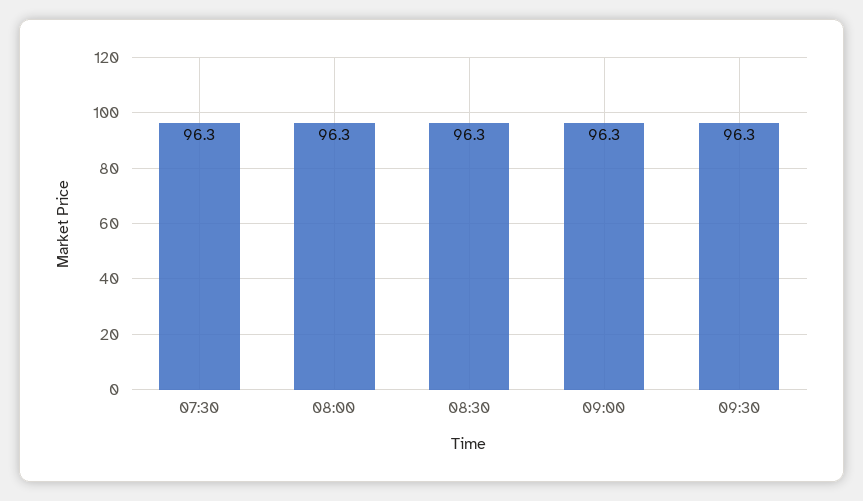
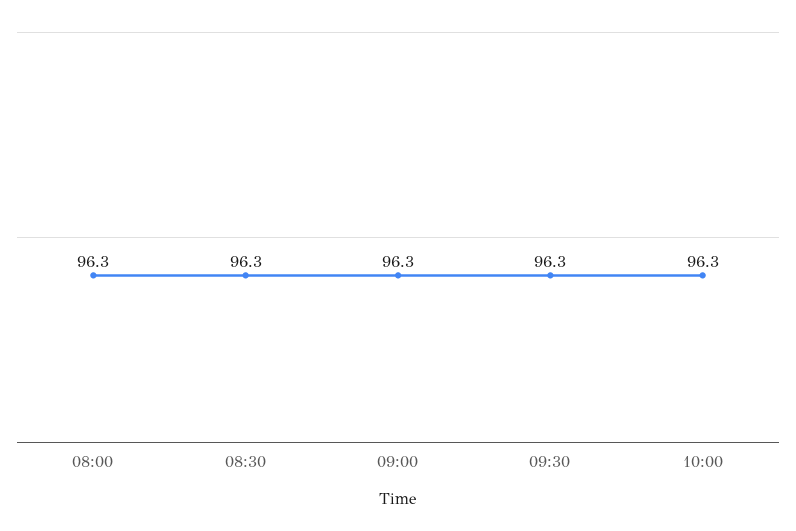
07:30: 96.3 -> none
10:00: none -> 96.3

